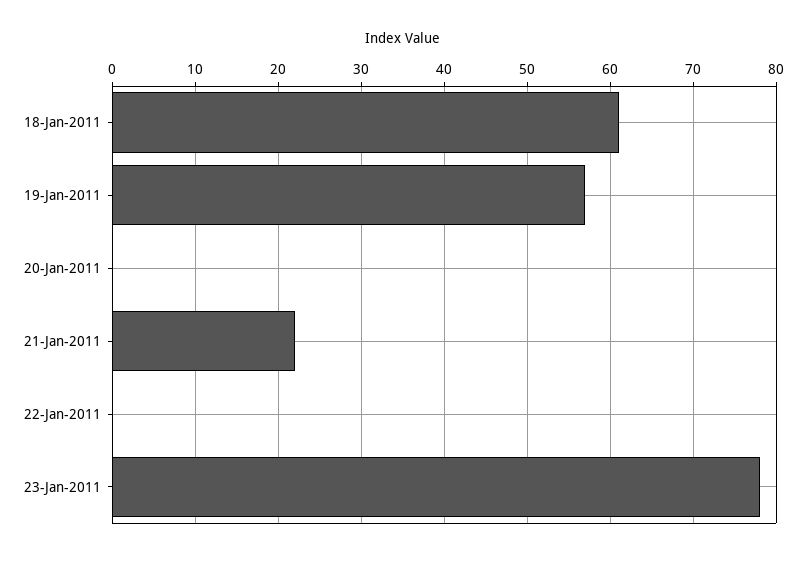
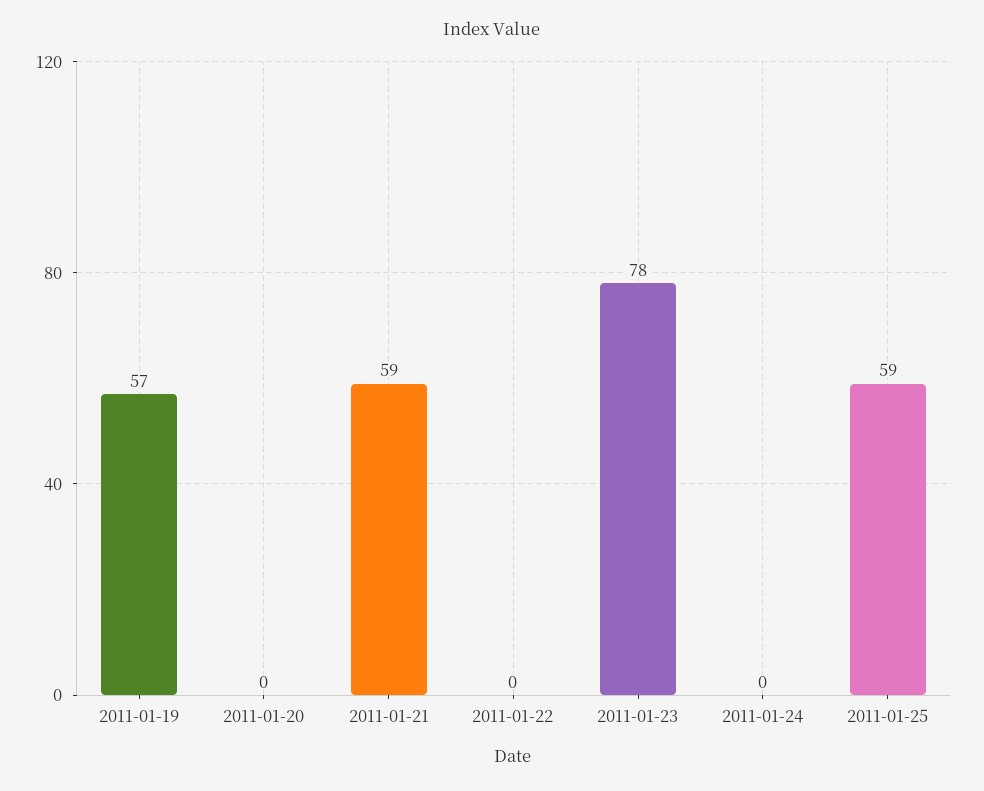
18-Jan-2011: 61 -> none
21-Jan-2011: 22 -> 59
2011-01-24: none -> 0
2011-01-25: none -> 59

